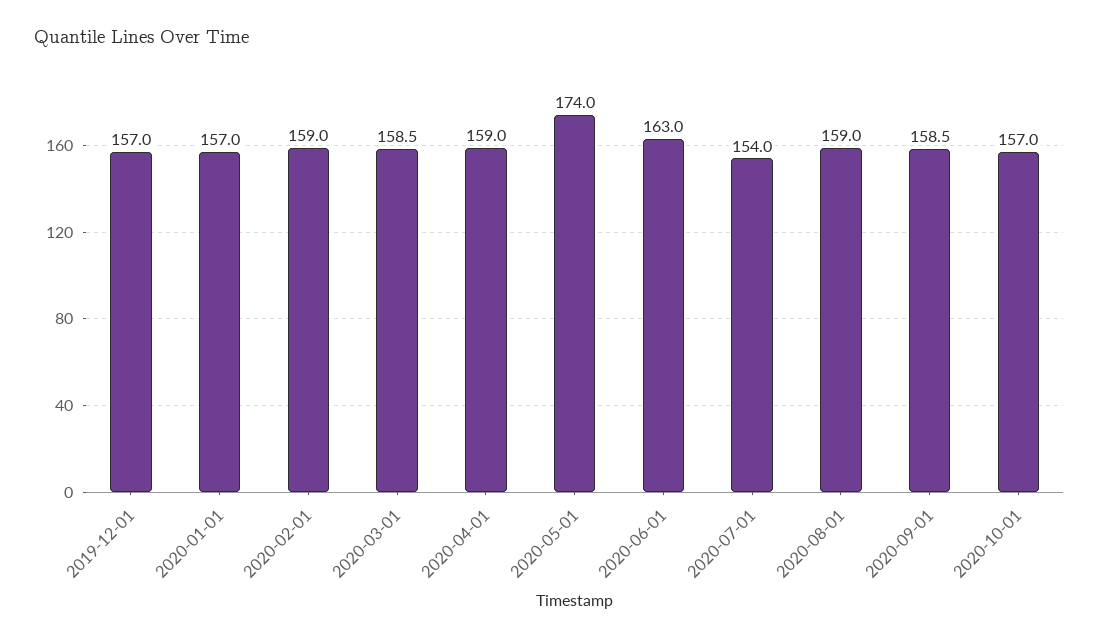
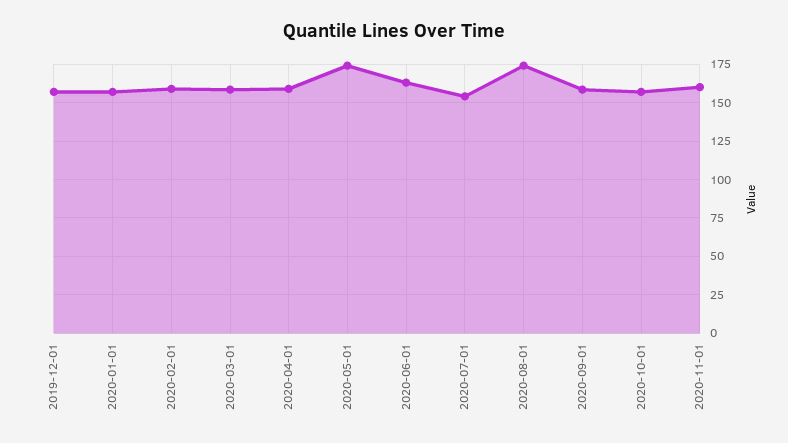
2020-08-01: 159 -> 175
2020-11-01: none -> 160

